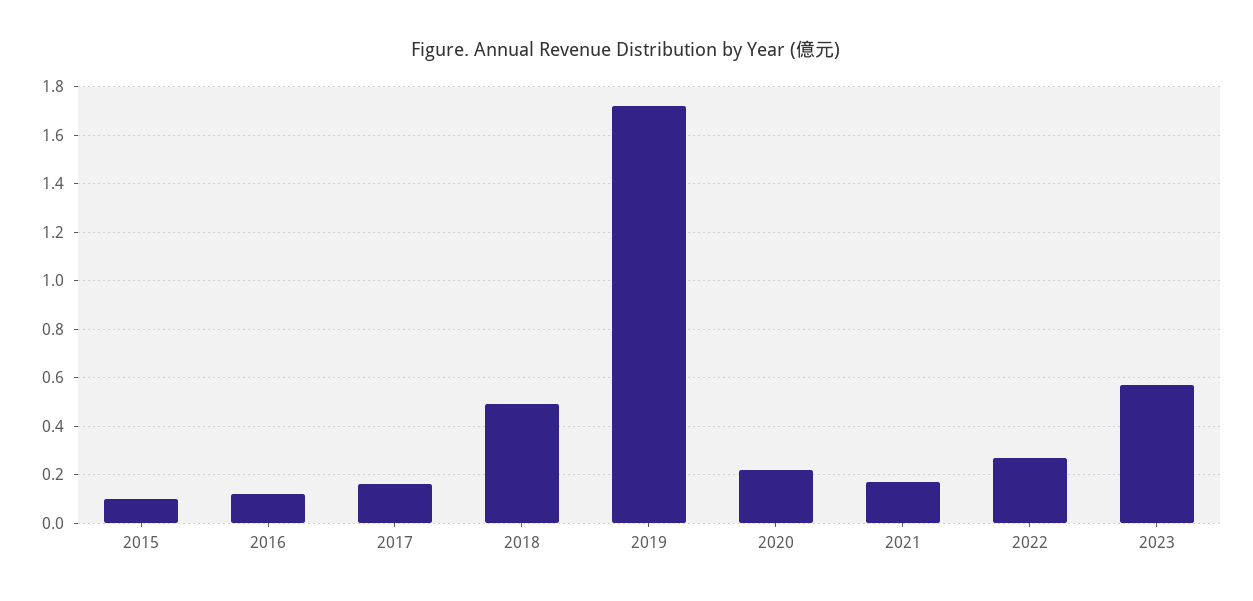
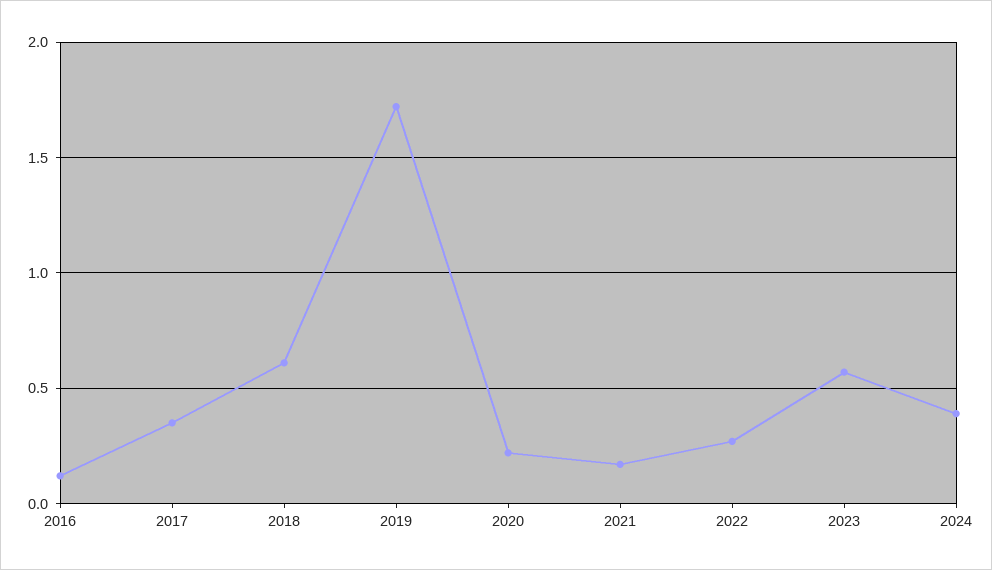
2015: 0.1 -> none
2017: 0.15 -> 0.35
2018: 0.5 -> 0.6
2024: none -> 0.4

